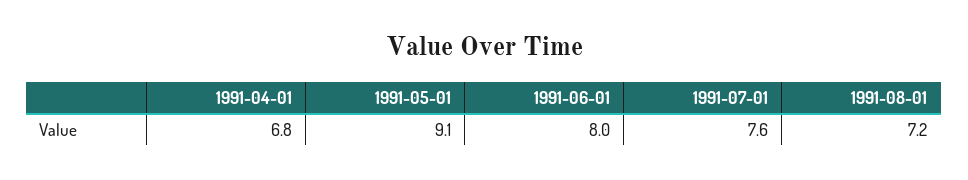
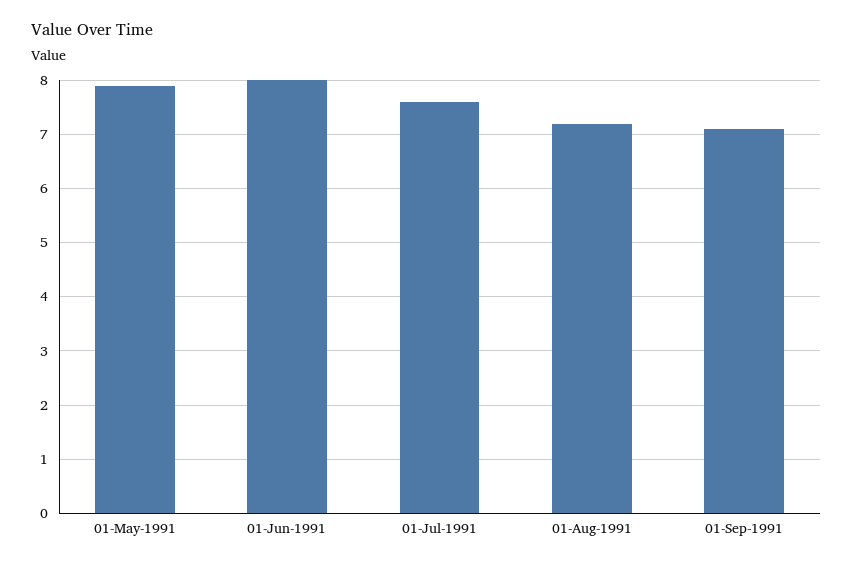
1991-04-01: 6.8 -> none
1991-05-01: 9.1 -> 8
01-Sep-1991: none -> 7

